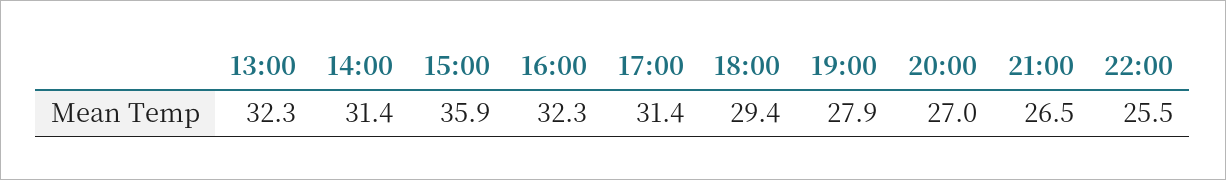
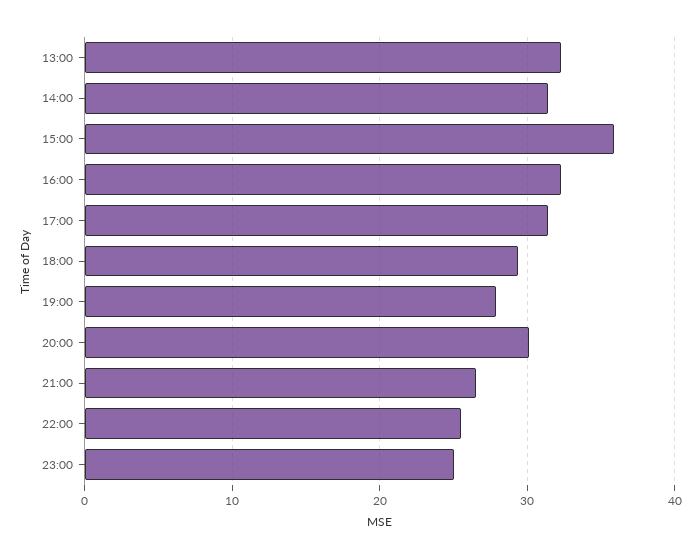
20:00: 27 -> 30
23:00: none -> 25

